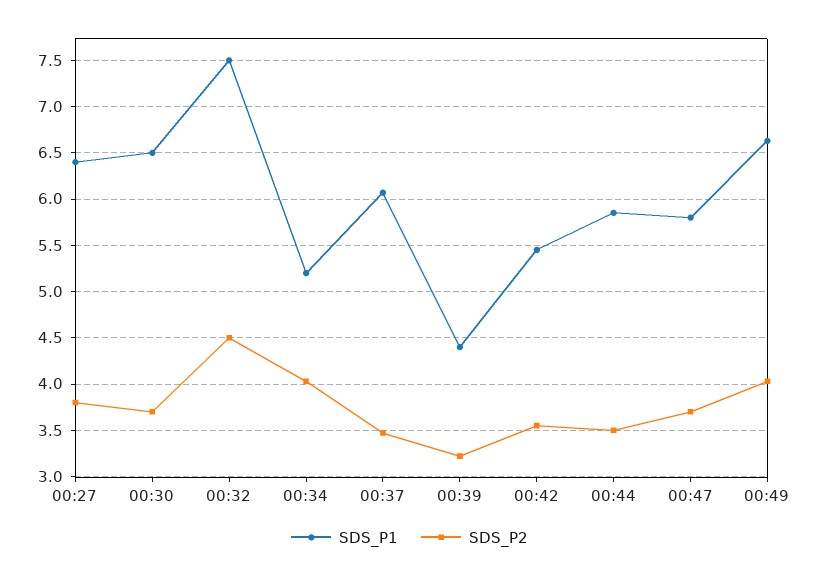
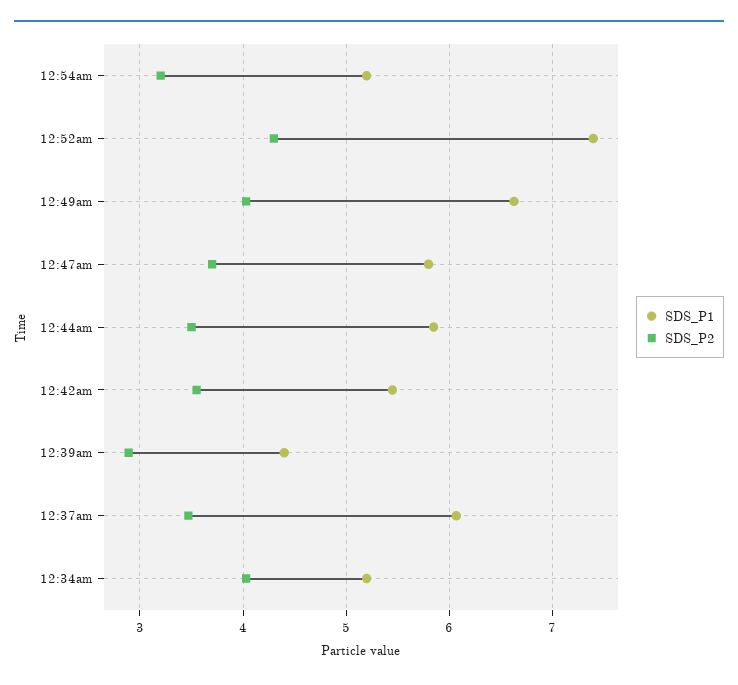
SDS_P1, 00:27: 6.4 -> none
SDS_P2, 00:27: 3.8 -> none
SDS_P1, 00:30: 6.5 -> none
SDS_P2, 00:30: 3.7 -> none
SDS_P1, 00:32: 7.5 -> none
SDS_P2, 00:32: 4.5 -> none
SDS_P2, 00:39: 3.2 -> 2.9
SDS_P1, 12:54am: none -> 5.2
SDS_P2, 12:54am: none -> 3.2
SDS_P1, 12:52am: none -> 7.4
SDS_P2, 12:52am: none -> 4.3

